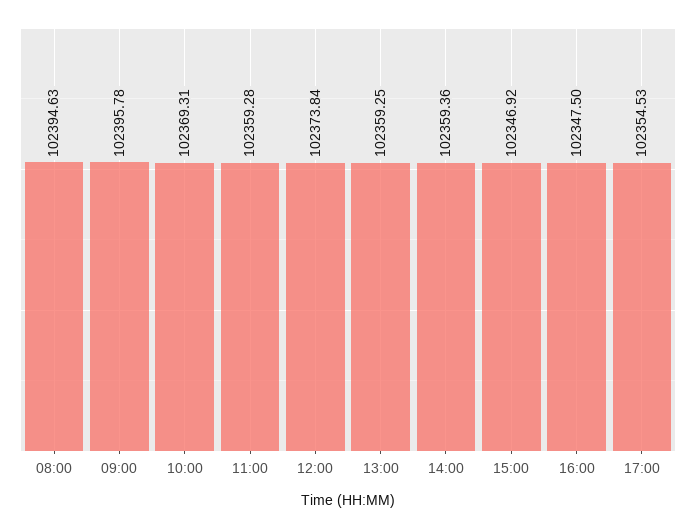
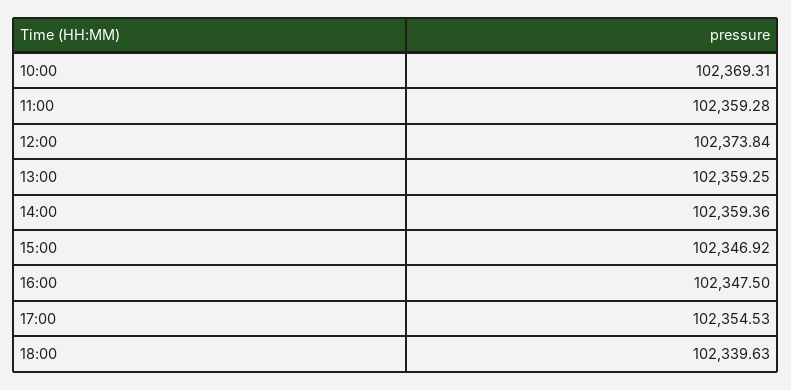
08:00: 102394.63 -> none
09:00: 102395.78 -> none
18:00: none -> 102339.63

